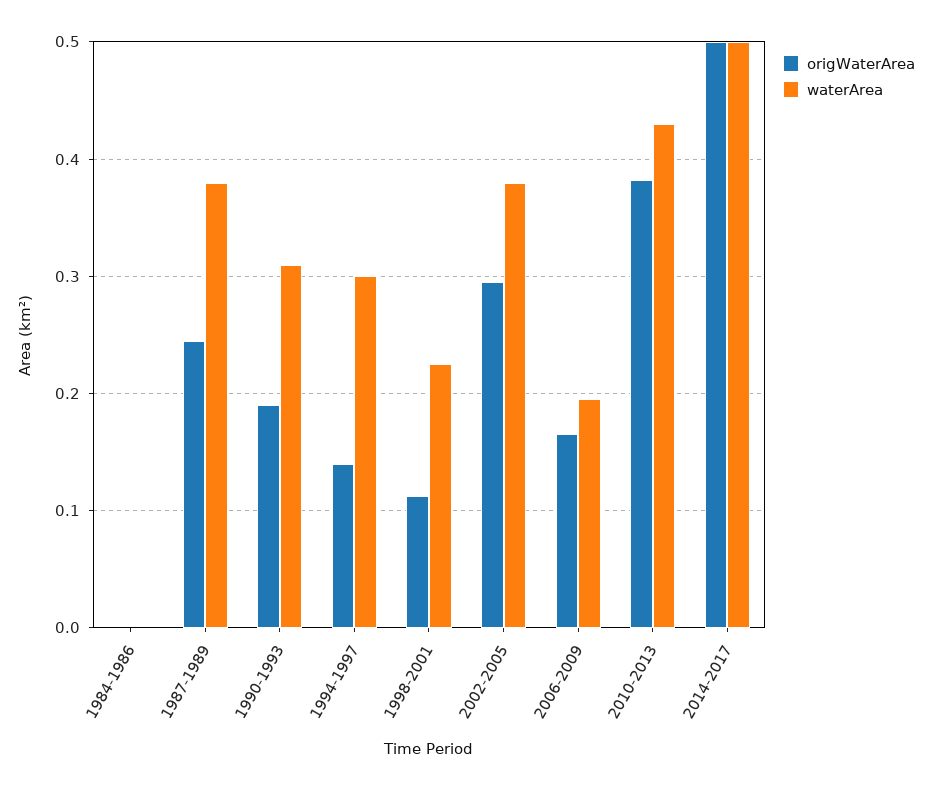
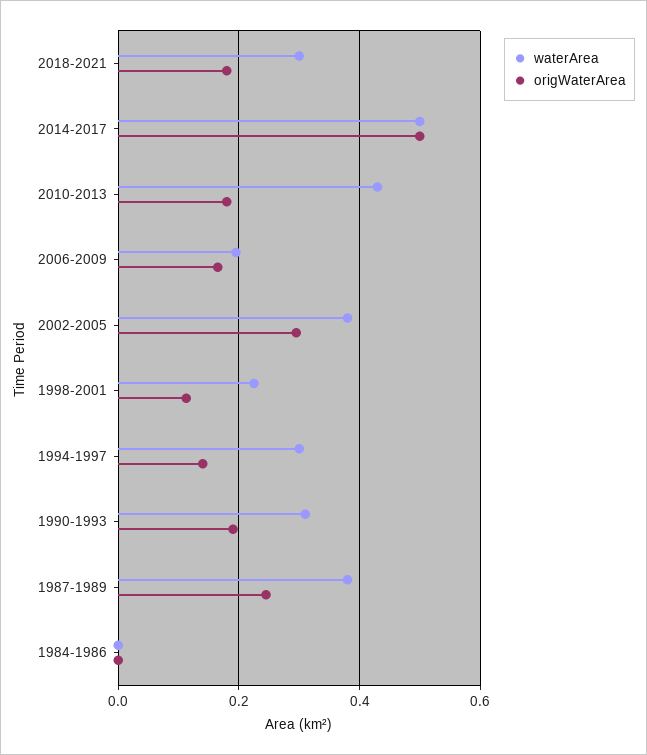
origWaterArea, 2010-2013: 0.38 -> 0.18
waterArea, 2018-2021: none -> 0.3
origWaterArea, 2018-2021: none -> 0.18

